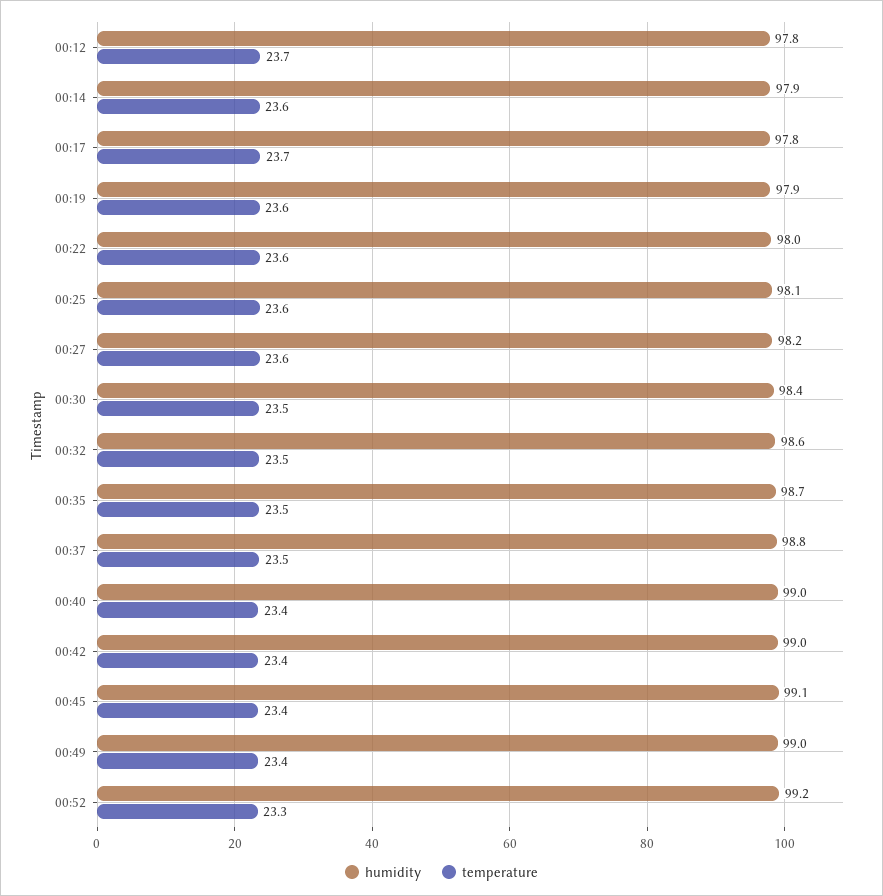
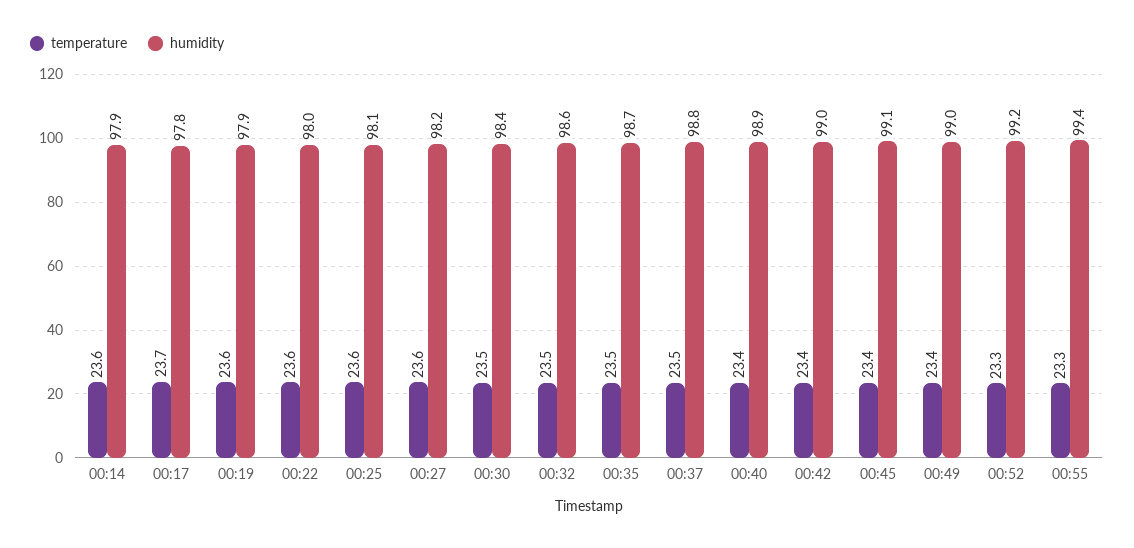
humidity, 00:12: 97.8 -> none
temperature, 00:12: 23.7 -> none
humidity, 00:40: 99 -> 98.9
temperature, 00:55: none -> 23.3
humidity, 00:55: none -> 99.4

